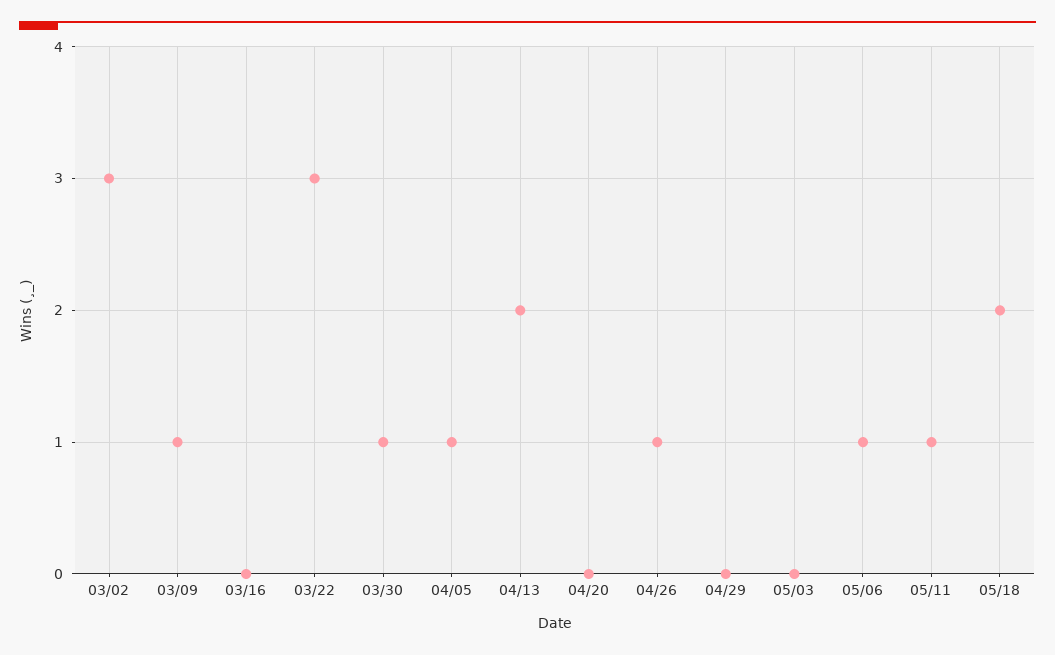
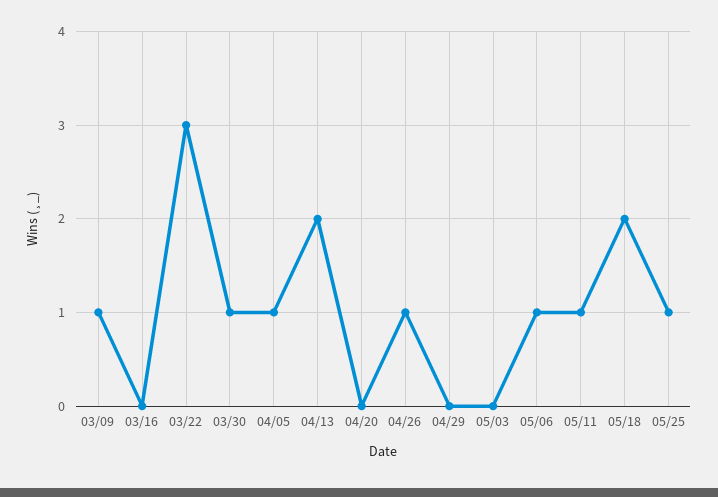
03/02: 3 -> none
05/25: none -> 1

